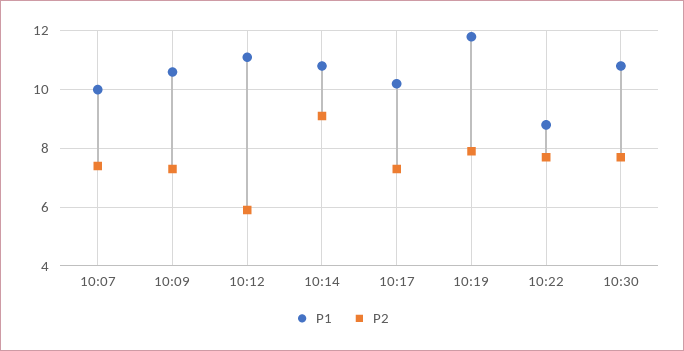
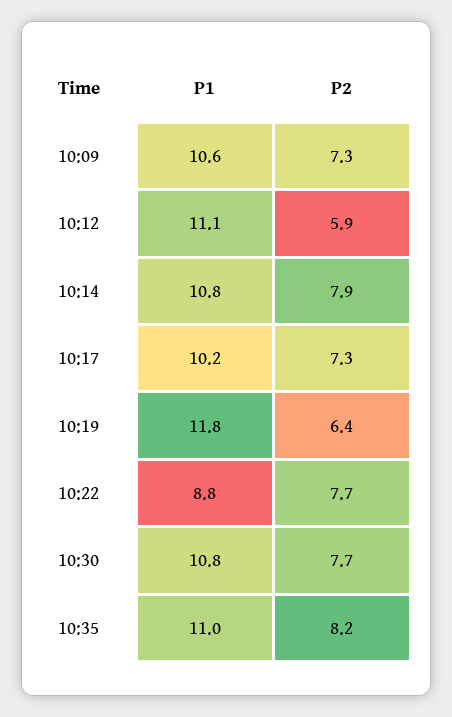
P1, 10:07: 10 -> none
P2, 10:07: 7.5 -> none
P2, 10:14: 9 -> 7.9
P2, 10:19: 8 -> 6.4
P1, 10:35: none -> 11
P2, 10:35: none -> 8.2

